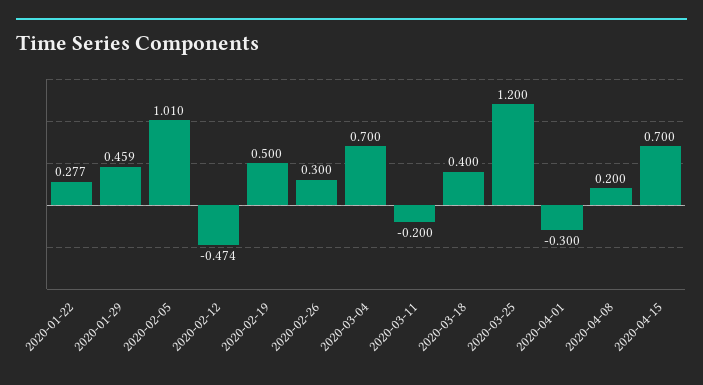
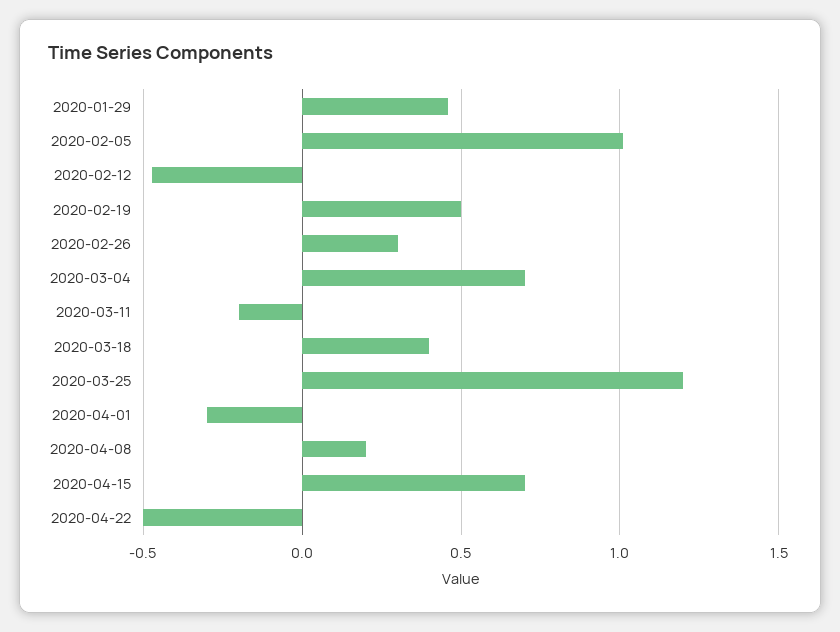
2020-01-22: 0.277 -> none
2020-04-22: none -> -0.5

